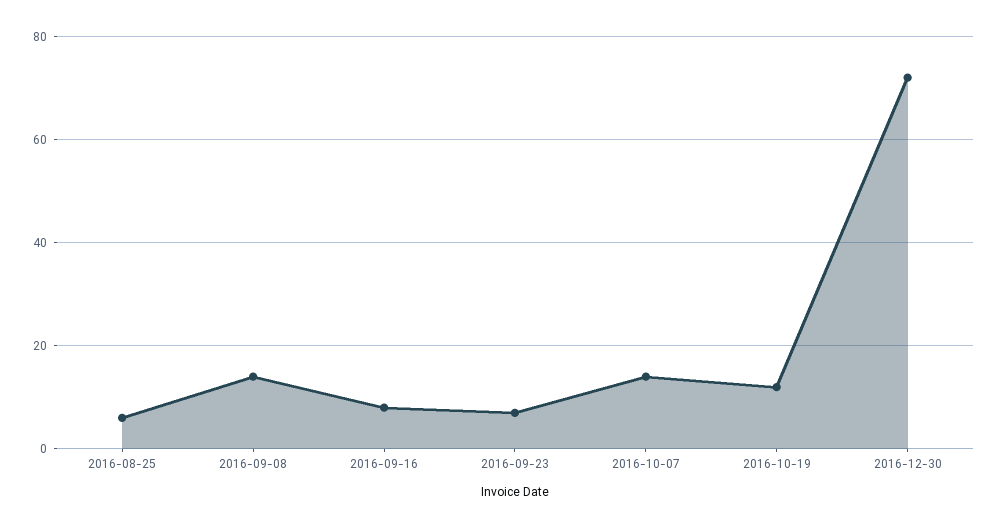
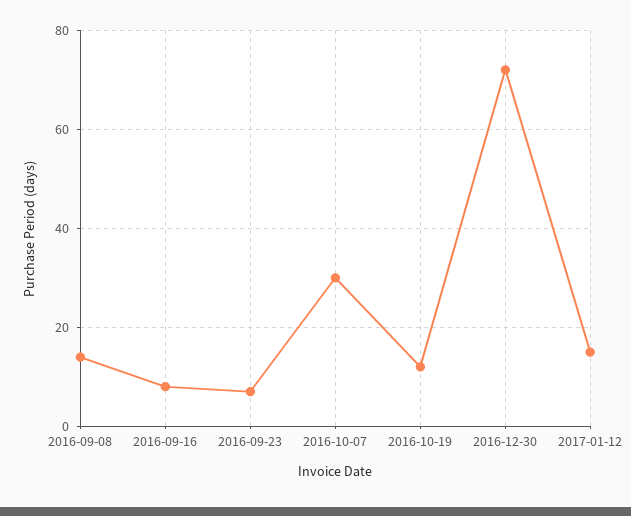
2016-08-25: 5 -> none
2016-10-07: 15 -> 30
2017-01-12: none -> 15

